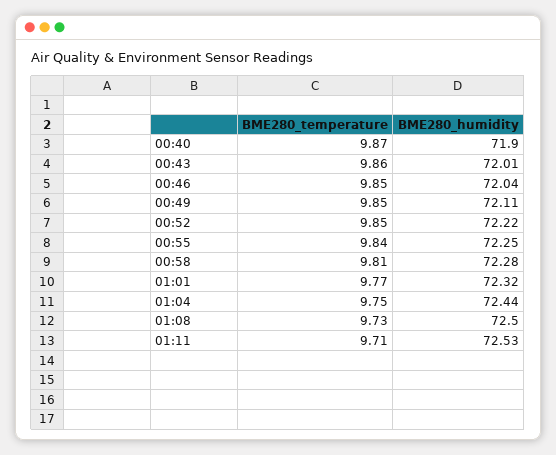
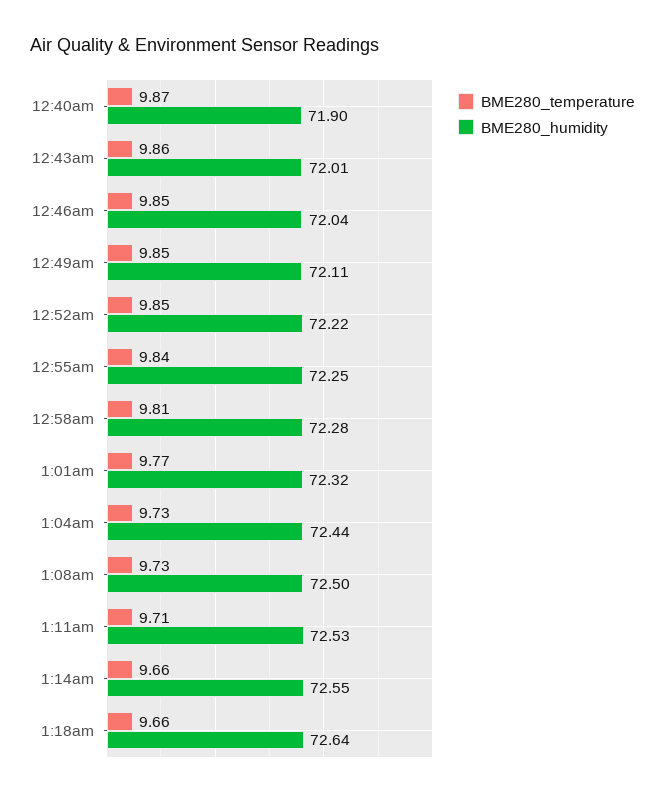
BME280_temperature, 01:04: 9.75 -> 9.73
BME280_temperature, 1:14am: none -> 9.66
BME280_humidity, 1:14am: none -> 72.55
BME280_temperature, 1:18am: none -> 9.66
BME280_humidity, 1:18am: none -> 72.64

